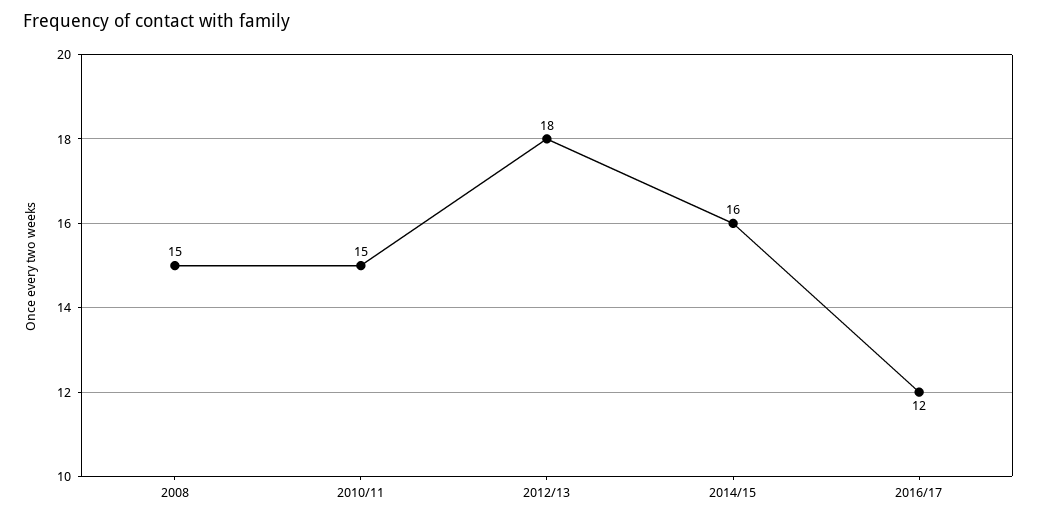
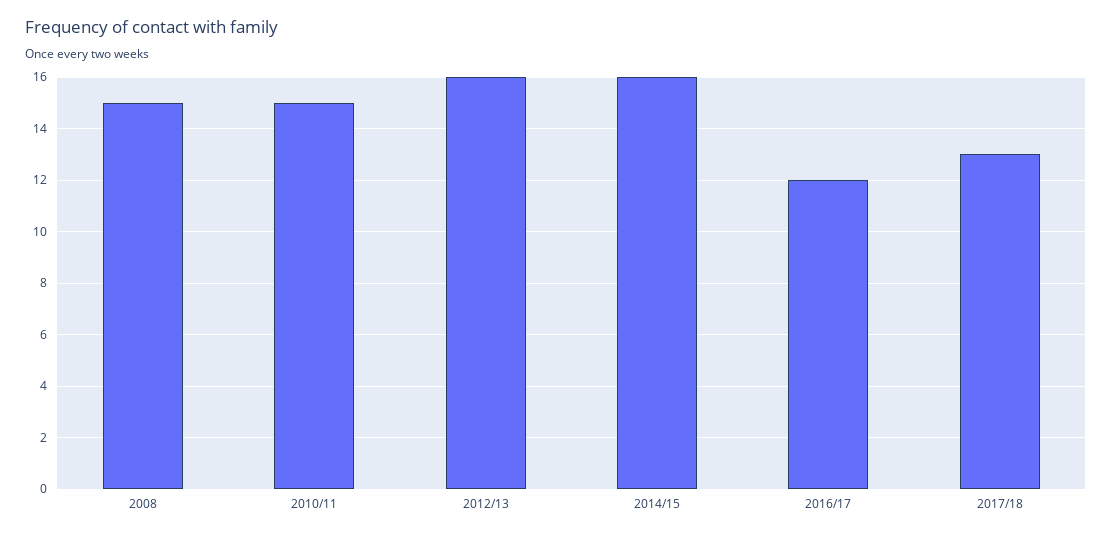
2012/13: 18 -> 16
2017/18: none -> 13

